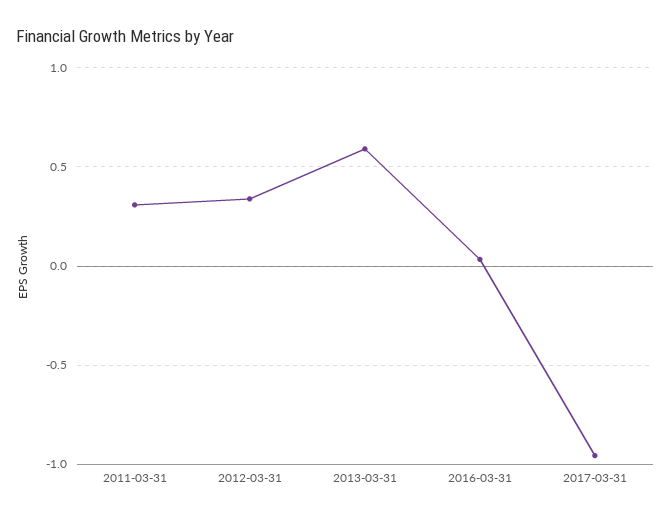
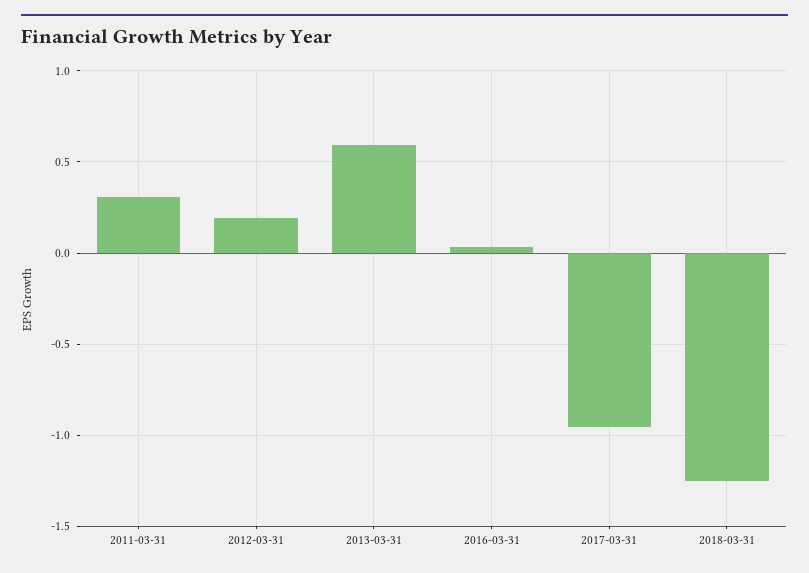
2012-03-31: 0.35 -> 0.2
2018-03-31: none -> -1.25

